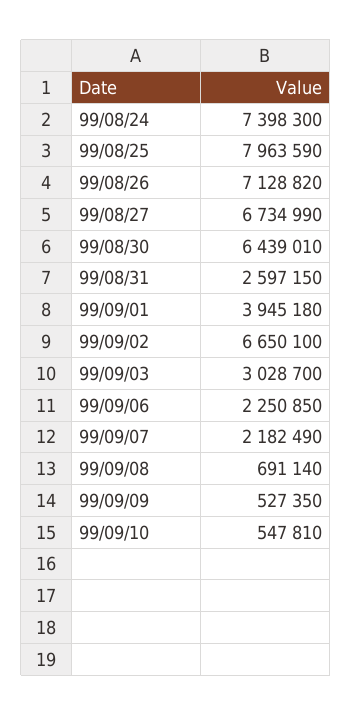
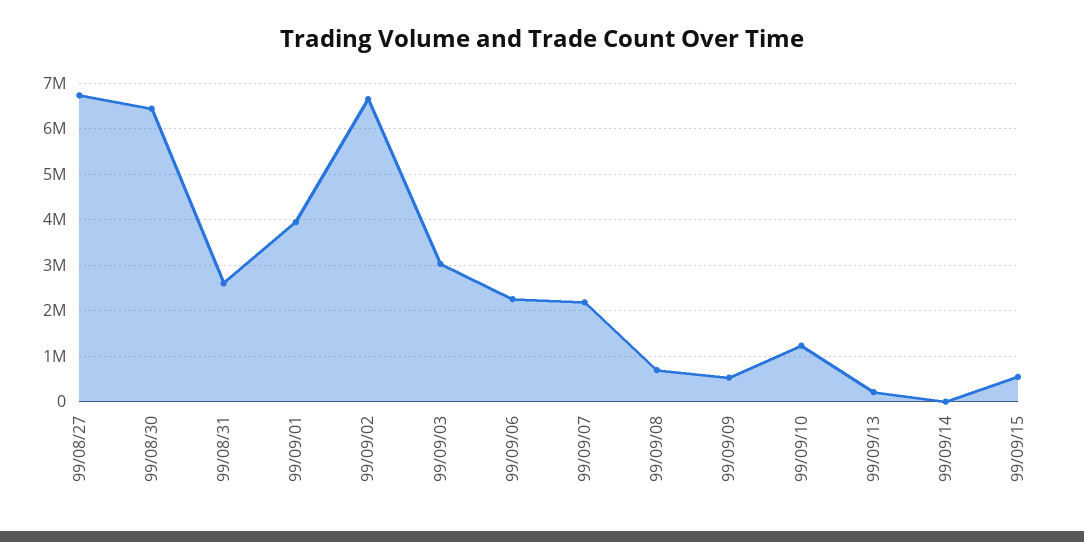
99/08/24: 7398300 -> none
99/08/25: 7963590 -> none
99/08/26: 7128820 -> none
99/09/10: 547810 -> 1200000
99/09/13: none -> 200000
99/09/14: none -> 0
99/09/15: none -> 600000

